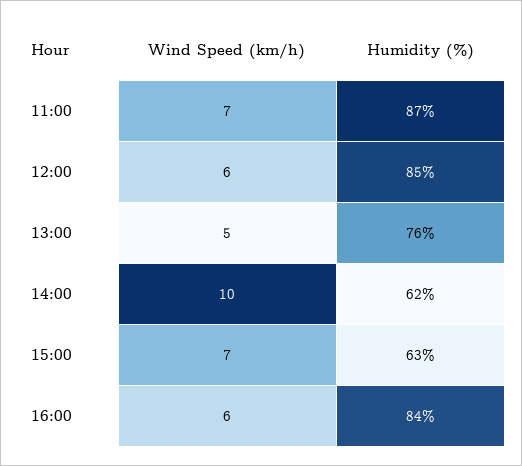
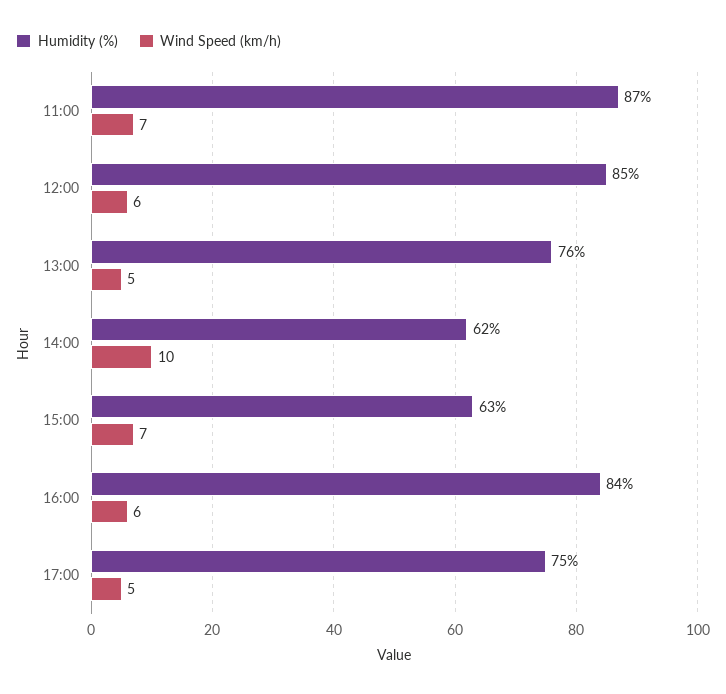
Humidity (%), 17:00: none -> 75
Wind Speed (km/h), 17:00: none -> 5

